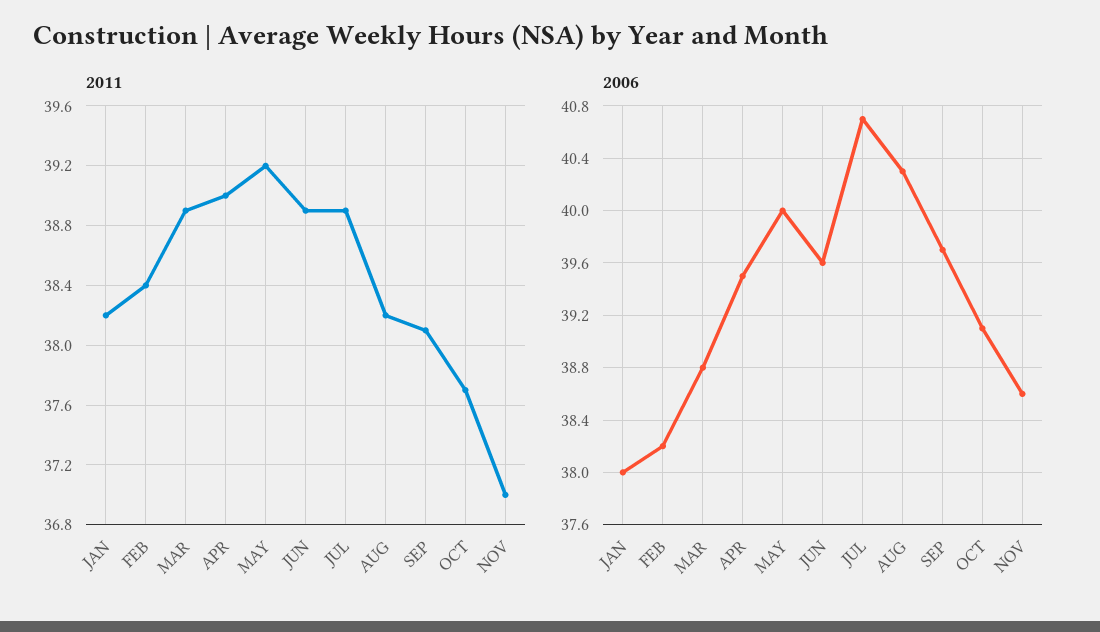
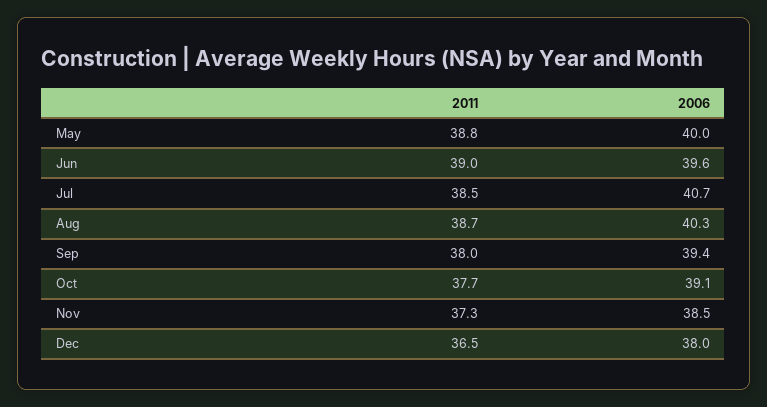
2011, JAN: 38.2 -> none
2011, FEB: 38.4 -> none
2011, MAR: 38.9 -> none
2011, APR: 39 -> none
2011, MAY: 39.2 -> 38.8
2011, JUN: 38.9 -> 39
2011, JUL: 38.9 -> 38.5
2011, AUG: 38.2 -> 38.7
2011, SEP: 38.1 -> 38
2011, NOV: 37 -> 37.3
2006, JAN: 38 -> none
2006, FEB: 38.2 -> none
2006, MAR: 38.8 -> none
2006, APR: 39.5 -> none
2006, SEP: 39.7 -> 39.4
2006, NOV: 38.6 -> 38.5
2011, Dec: none -> 36.5
2006, Dec: none -> 38

